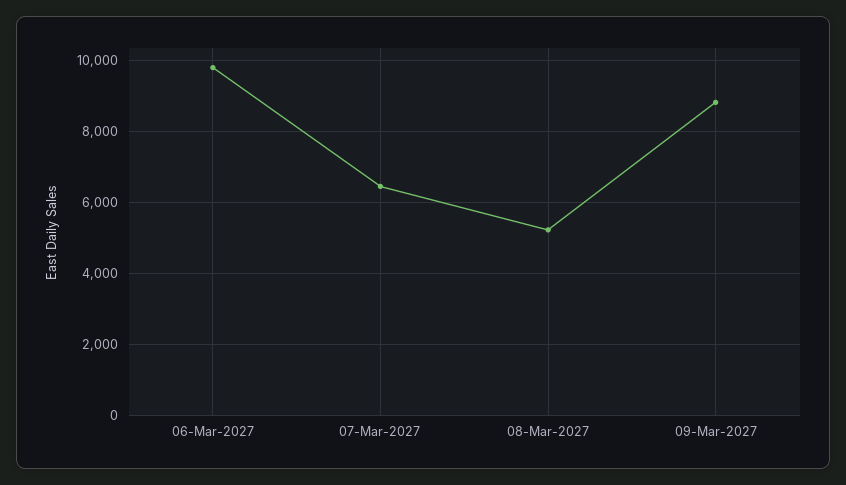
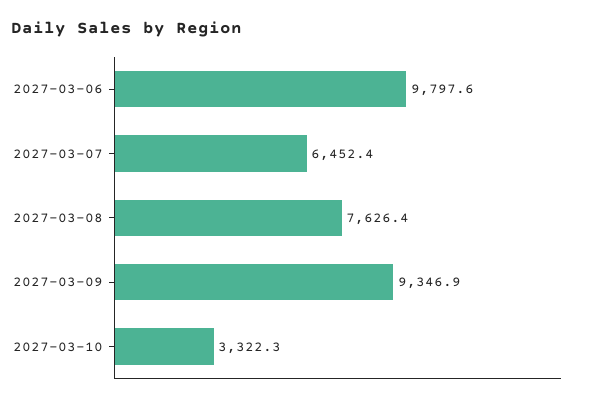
08-Mar-2027: 5200 -> 7626.4
09-Mar-2027: 8800 -> 9346.9
2027-03-10: none -> 3322.3

